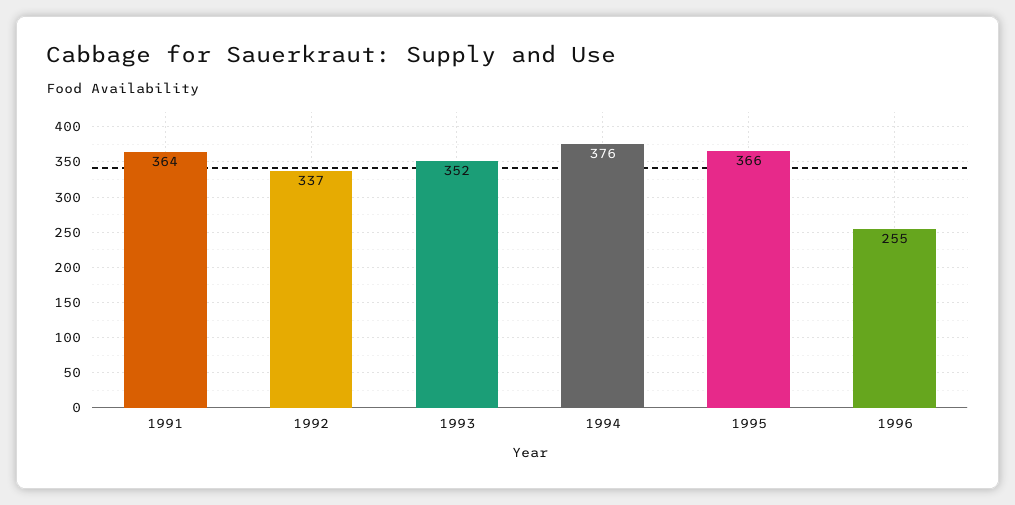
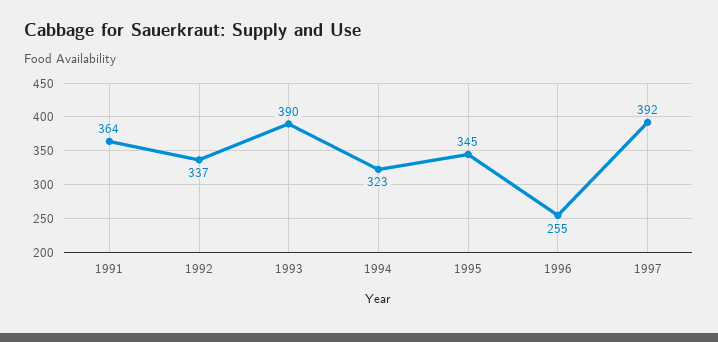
1993: 352 -> 390
1994: 376 -> 323
1995: 366 -> 345
1997: none -> 392

